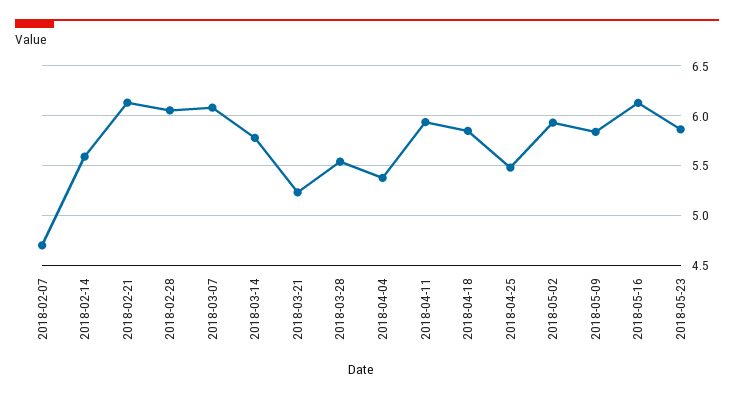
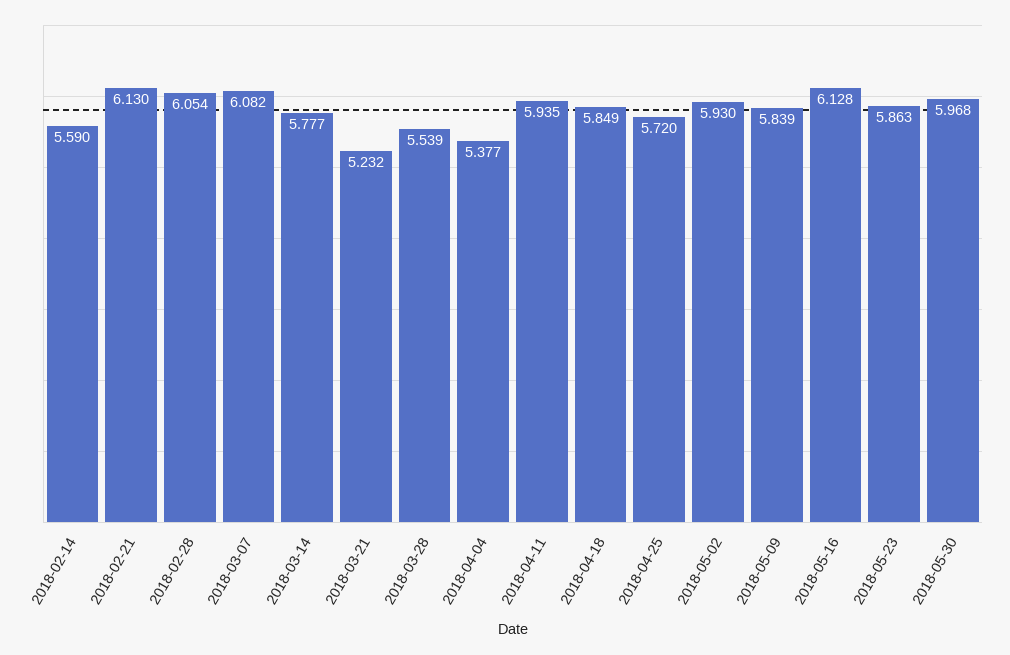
2018-02-07: 4.7 -> none
2018-04-25: 5.5 -> 5.72
2018-05-30: none -> 5.968

